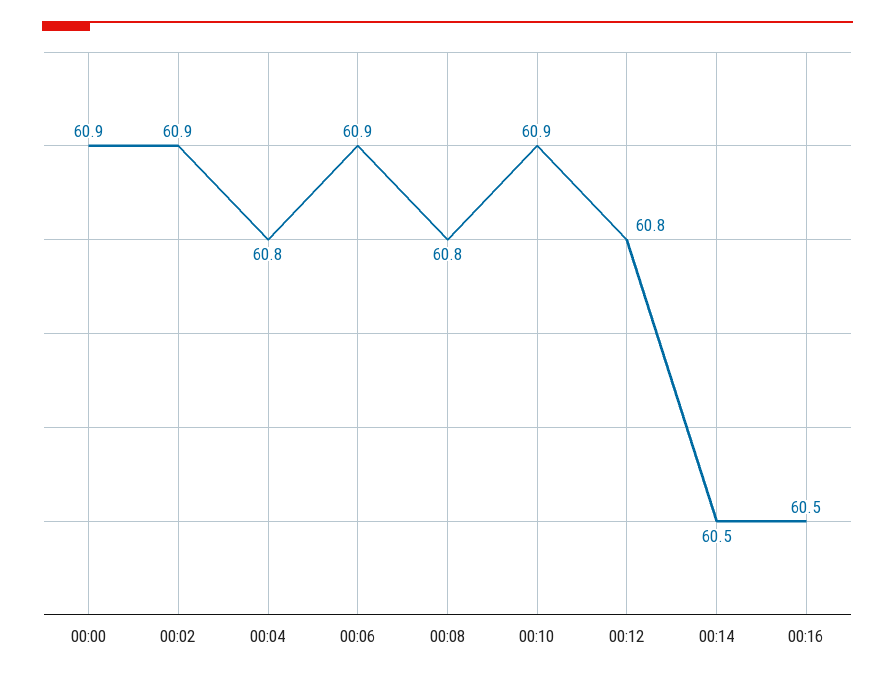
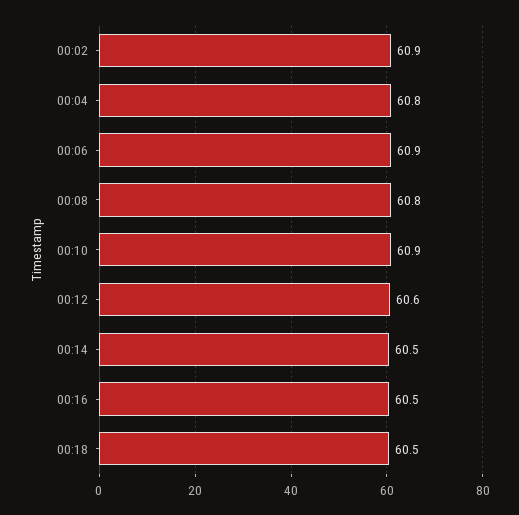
00:00: 60.9 -> none
00:12: 60.8 -> 60.6
00:18: none -> 60.5

